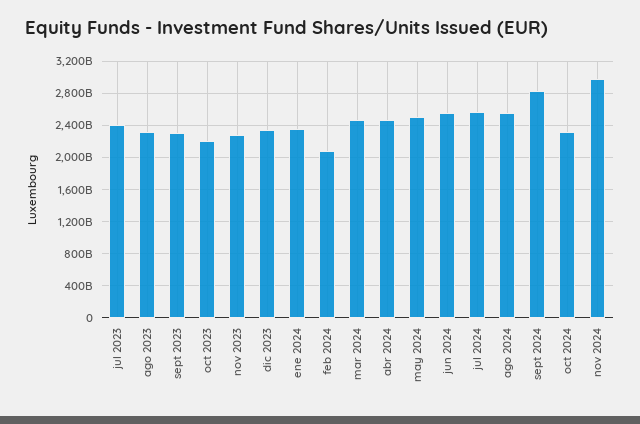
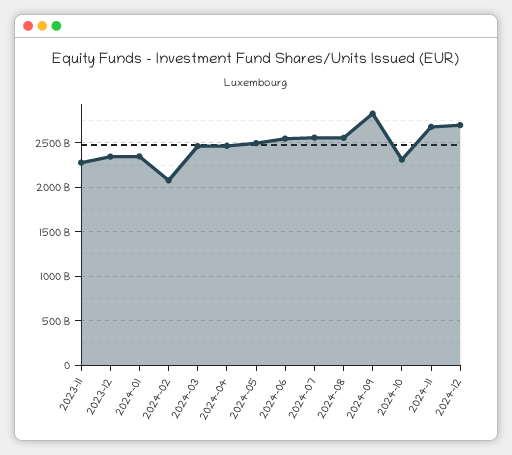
jul 2023: 2400000000000 -> none
ago 2023: 2300000000000 -> none
sept 2023: 2300000000000 -> none
oct 2023: 2200000000000 -> none
nov 2024: 3000000000000 -> 2700000000000
2024-12: none -> 2700000000000

